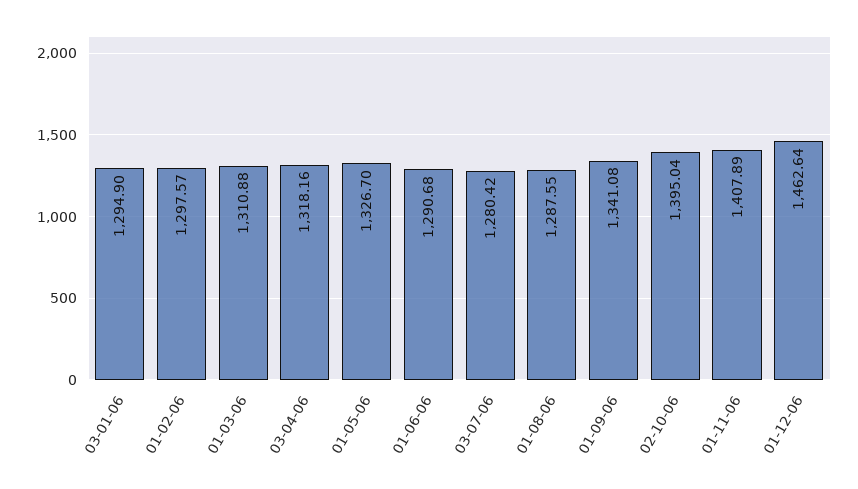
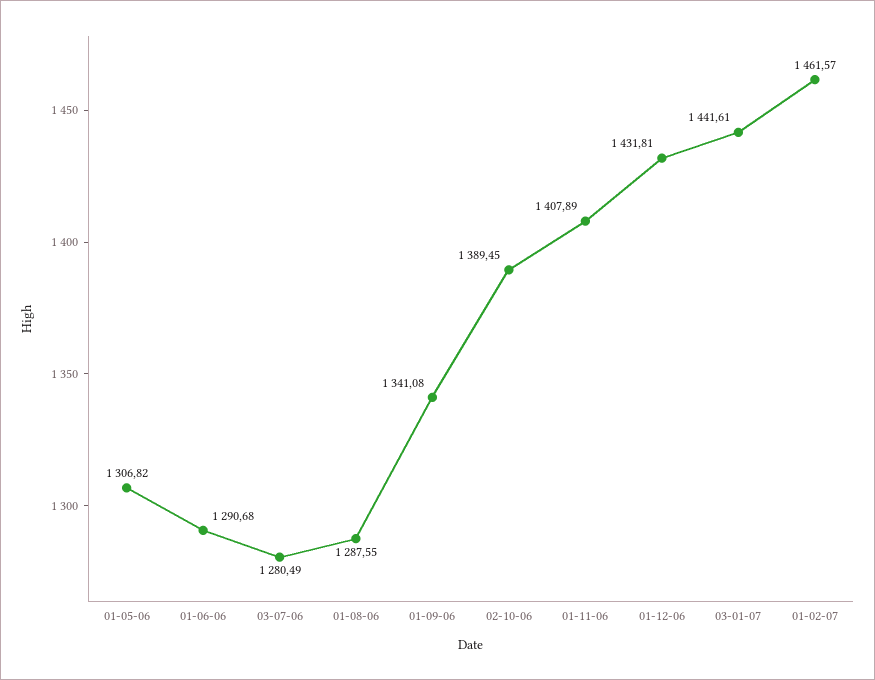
03-01-06: 1294.9 -> none
01-02-06: 1297.57 -> none
01-03-06: 1310.88 -> none
03-04-06: 1318.16 -> none
01-05-06: 1326.7 -> 1306.82
03-07-06: 1280.42 -> 1280.49
02-10-06: 1395.04 -> 1389.45
01-12-06: 1462.64 -> 1431.81
03-01-07: none -> 1441.61
01-02-07: none -> 1461.57

